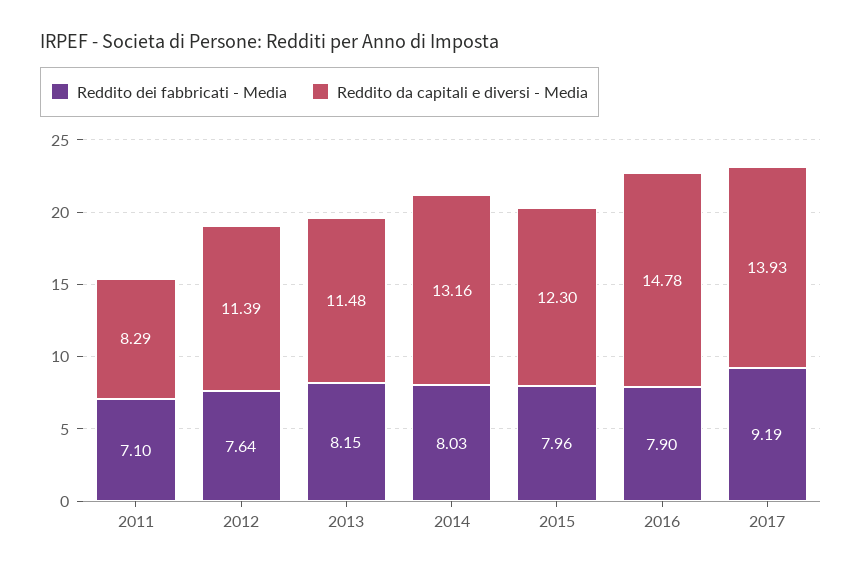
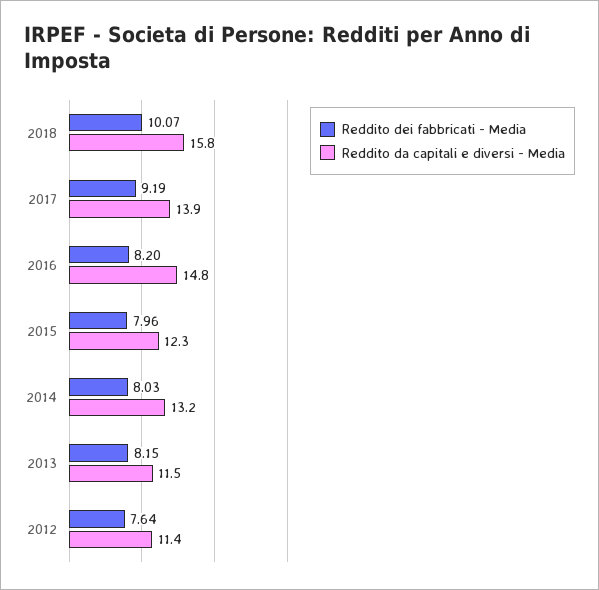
Reddito dei fabbricati - Media, 2011: 7.1 -> none
Reddito da capitali e diversi - Media, 2011: 8.29 -> none
Reddito dei fabbricati - Media, 2016: 7.9 -> 8.2
Reddito dei fabbricati - Media, 2018: none -> 10.07
Reddito da capitali e diversi - Media, 2018: none -> 15.8

